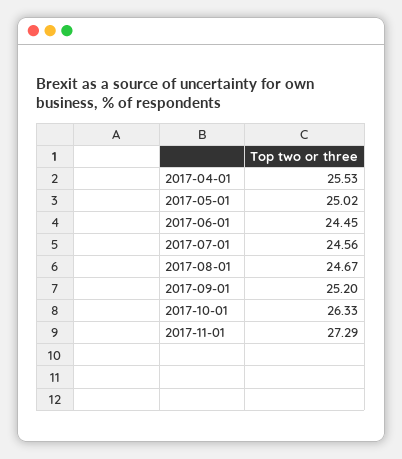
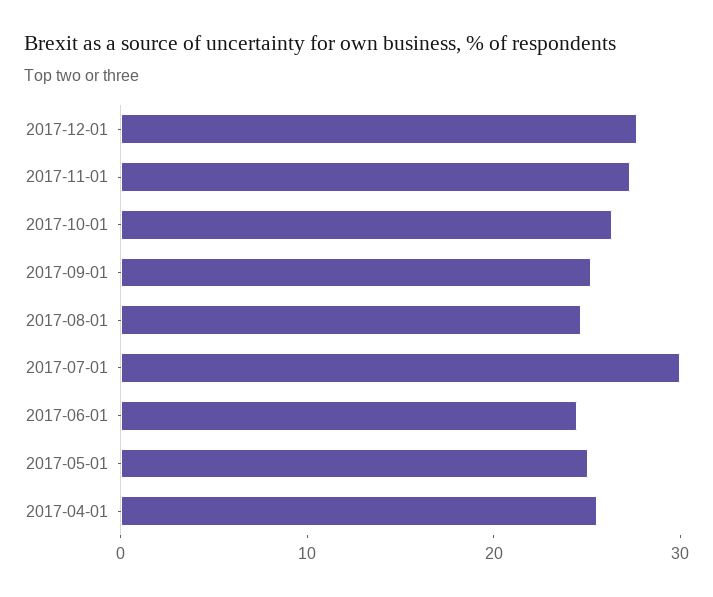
2017-07-01: 24.56 -> 30
2017-12-01: none -> 28

